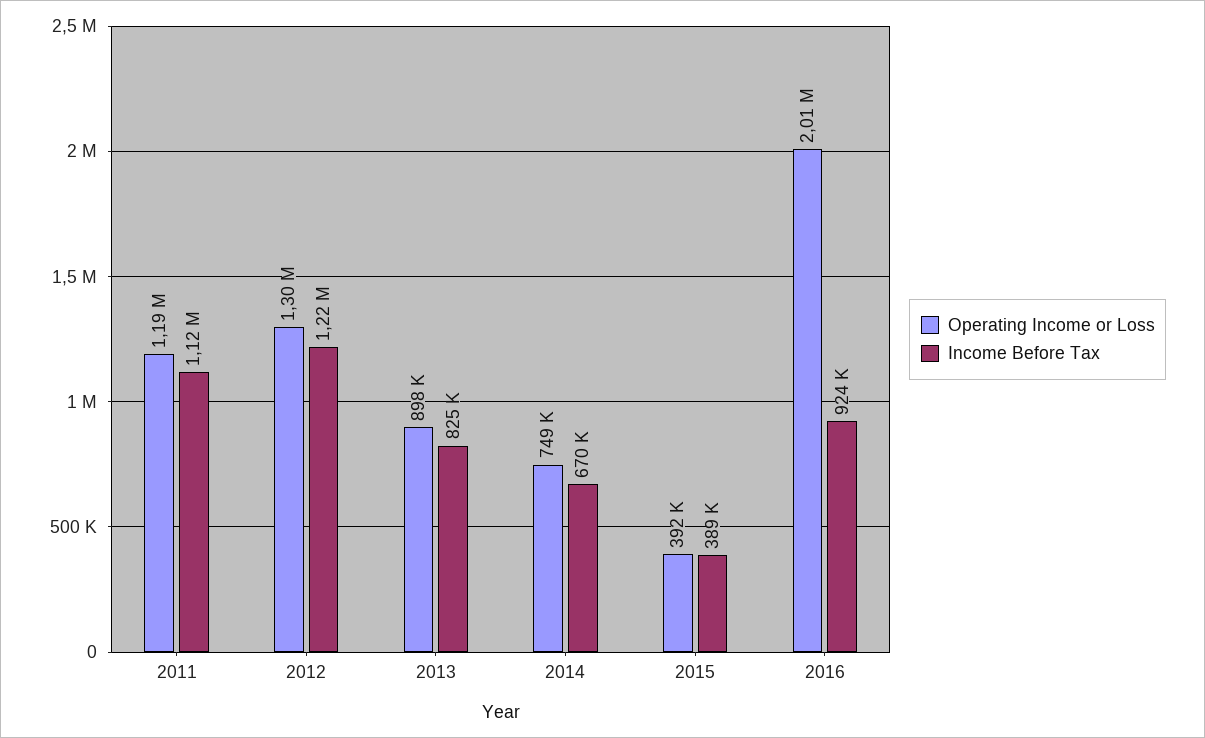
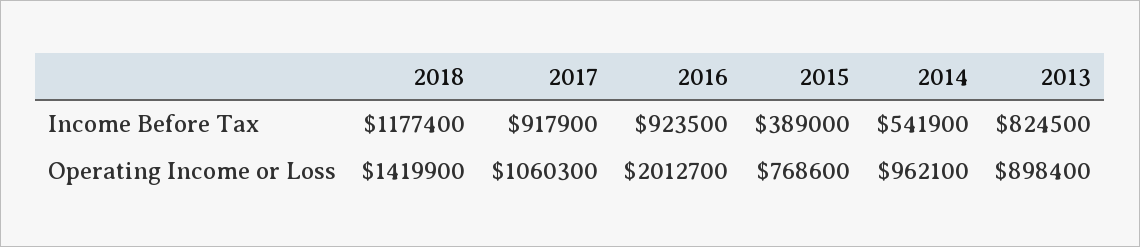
Operating Income or Loss, 2011: 1190000 -> none
Income Before Tax, 2011: 1120000 -> none
Operating Income or Loss, 2012: 1300000 -> none
Income Before Tax, 2012: 1220000 -> none
Operating Income or Loss, 2014: 749000 -> 962100
Income Before Tax, 2014: 670000 -> 541900
Operating Income or Loss, 2015: 392000 -> 768600
Income Before Tax, 2018: none -> 1177400
Income Before Tax, 2017: none -> 917900
Operating Income or Loss, 2018: none -> 1419900
Operating Income or Loss, 2017: none -> 1060300

